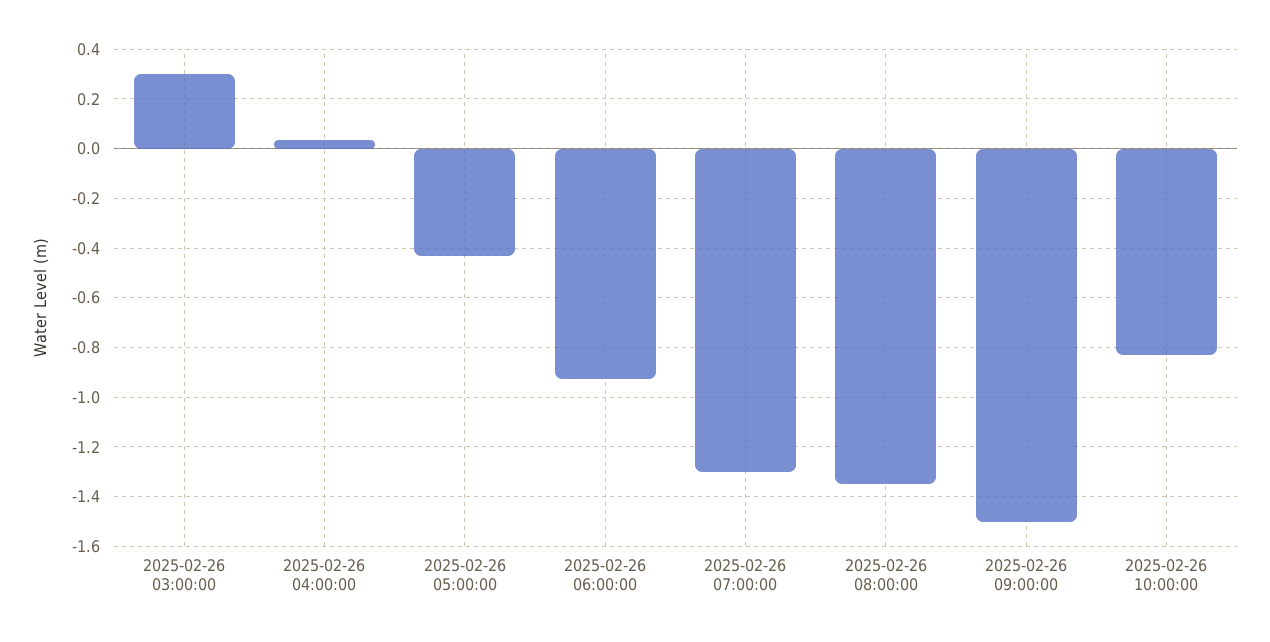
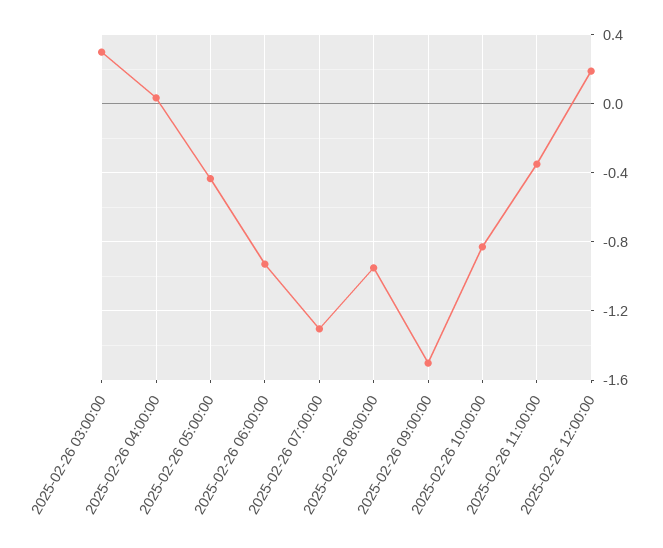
2025-02-26 08:00:00: -1.35 -> -0.95
2025-02-26 11:00:00: none -> -0.35
2025-02-26 12:00:00: none -> 0.2

